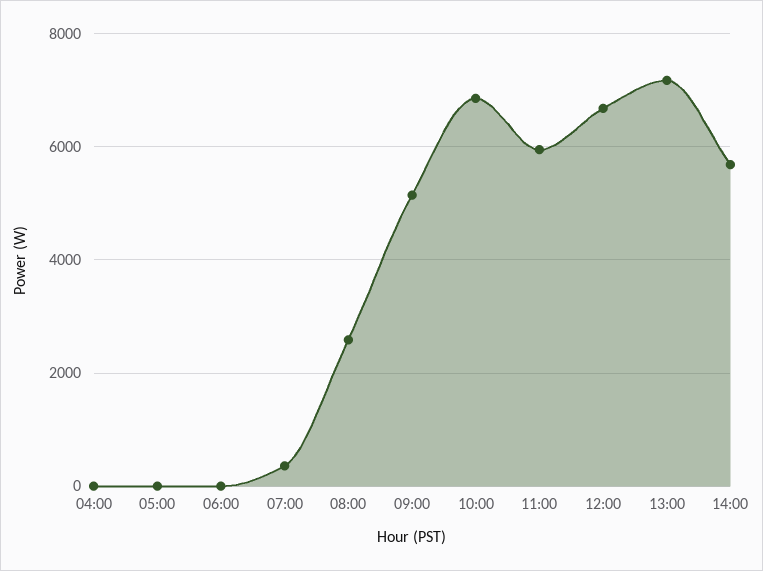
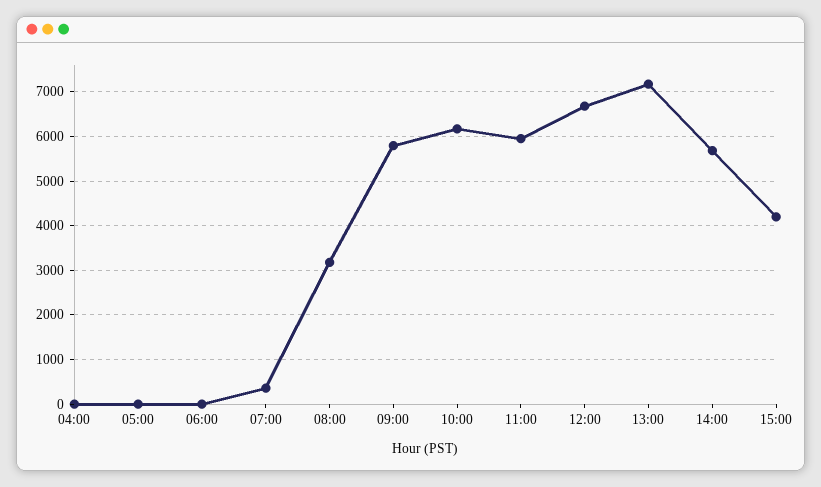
08:00: 2600 -> 3200
09:00: 5200 -> 5800
10:00: 6800 -> 6200
15:00: none -> 4200

